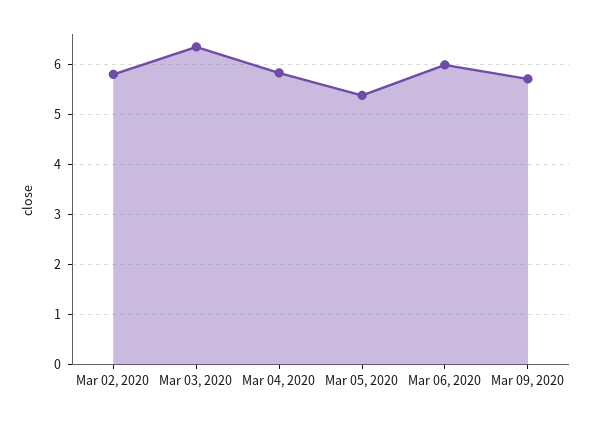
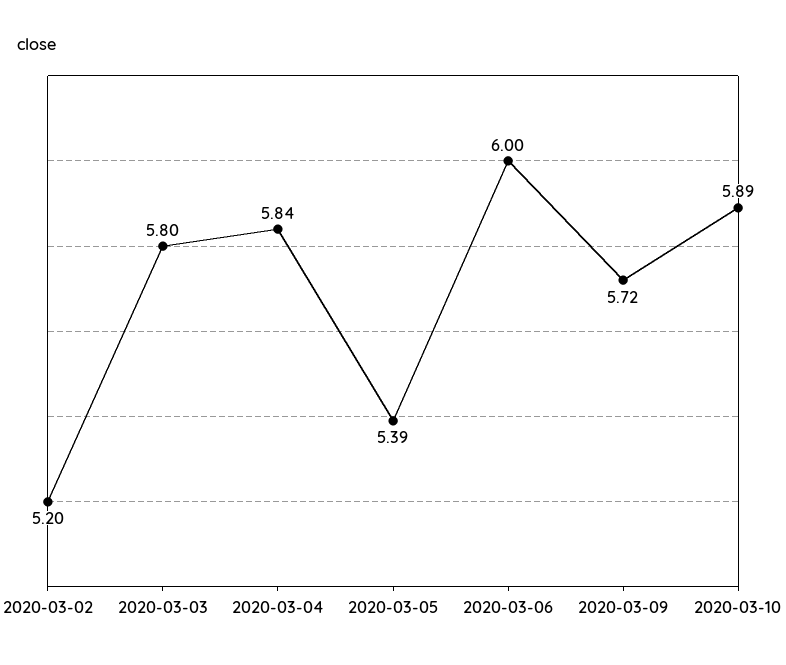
Mar 02, 2020: 5.8 -> 5.2
Mar 03, 2020: 6.4 -> 5.8
2020-03-10: none -> 5.89

